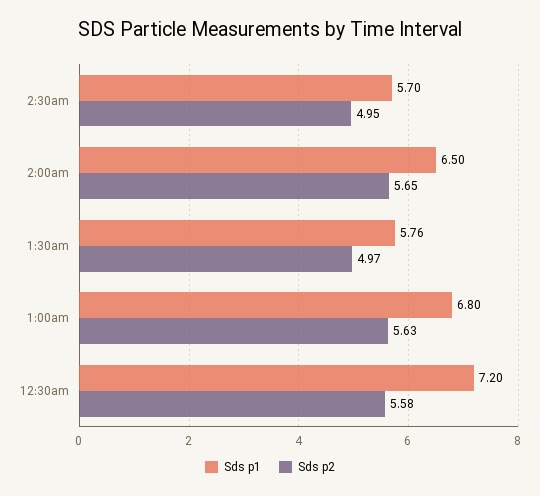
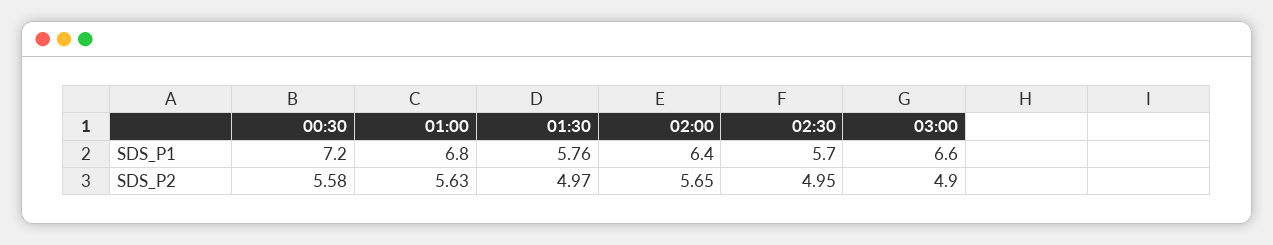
Sds p1, 2:00am: 6.5 -> 6.4
Sds p1, 03:00: none -> 6.6
Sds p2, 03:00: none -> 4.9

